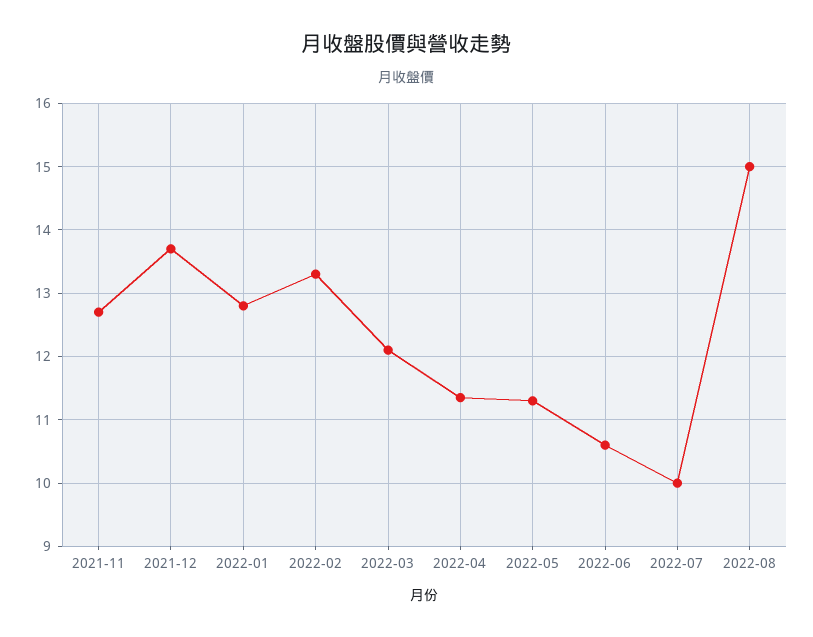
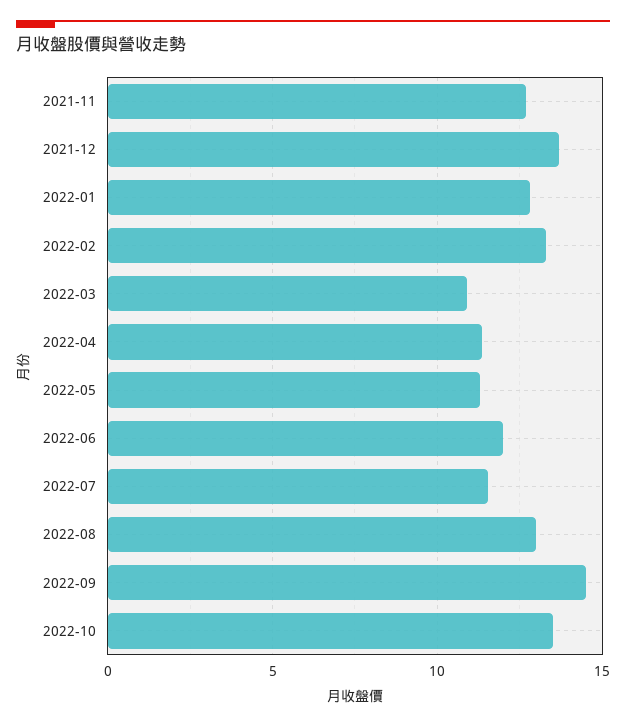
2022-03: 12.1 -> 11
2022-06: 10.6 -> 12
2022-07: 10 -> 11.5
2022-08: 15 -> 13
2022-09: none -> 14.5
2022-10: none -> 13.5

